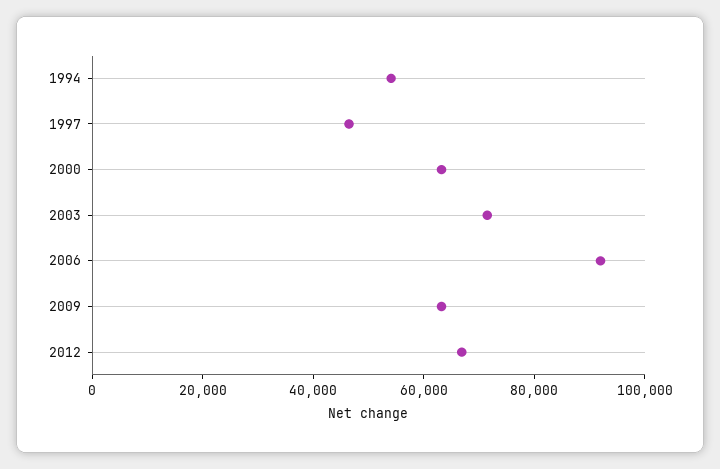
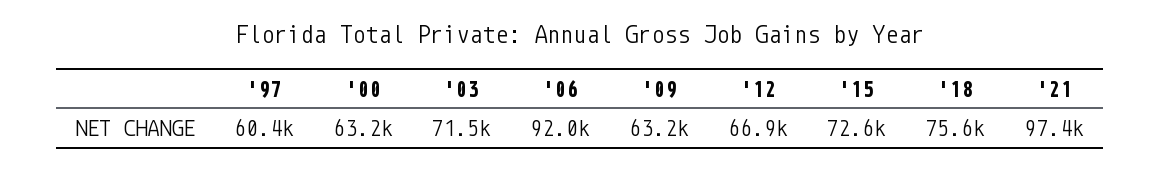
1994: 55000 -> none
1997: 45000 -> 60400
'15: none -> 72600
'18: none -> 75600
'21: none -> 97400

